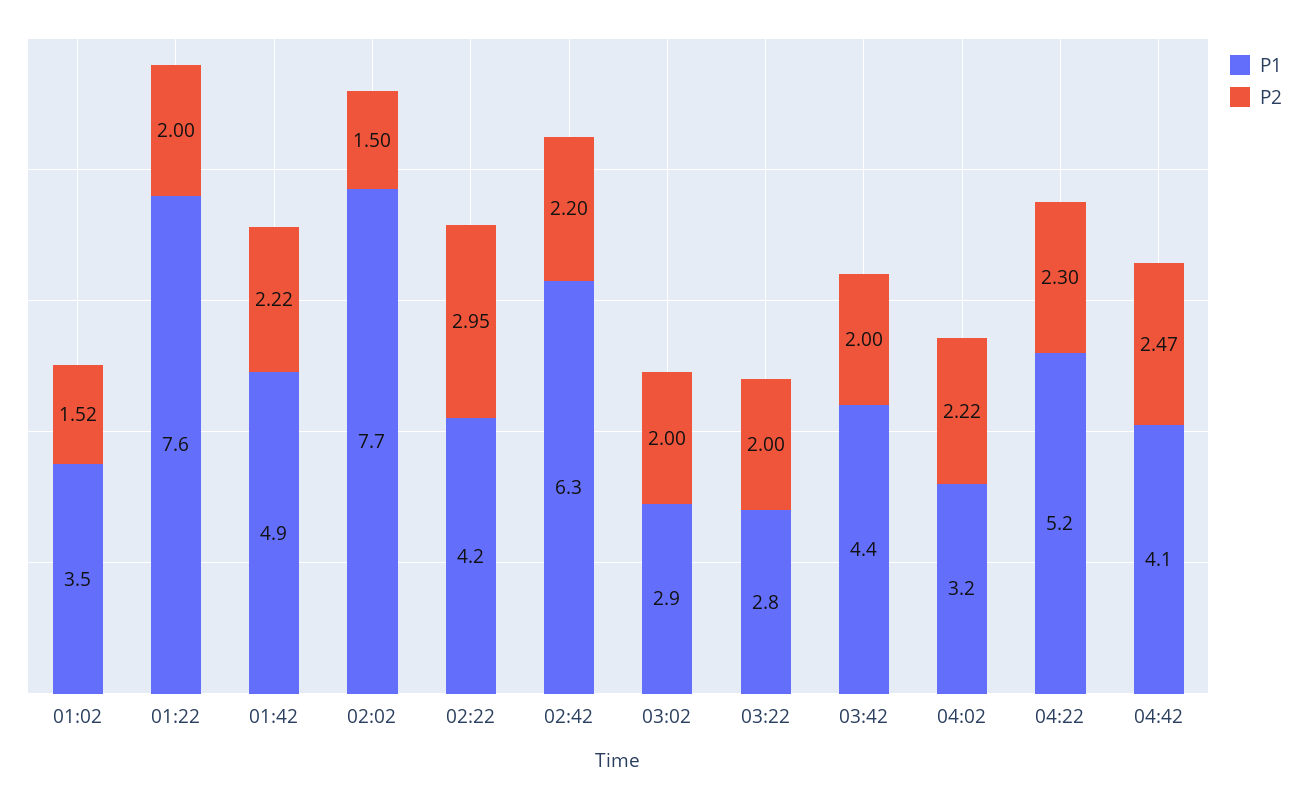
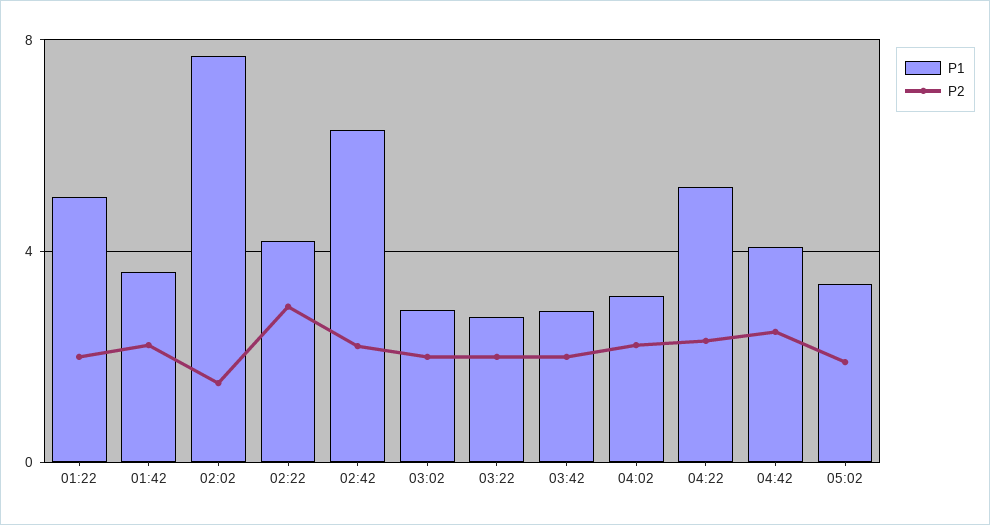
P1, 01:02: 3.5 -> none
P2, 01:02: 1.52 -> none
P1, 01:22: 7.6 -> 5
P1, 01:42: 4.9 -> 3.5
P1, 03:42: 4.4 -> 3
P1, 05:02: none -> 3.5
P2, 05:02: none -> 2

